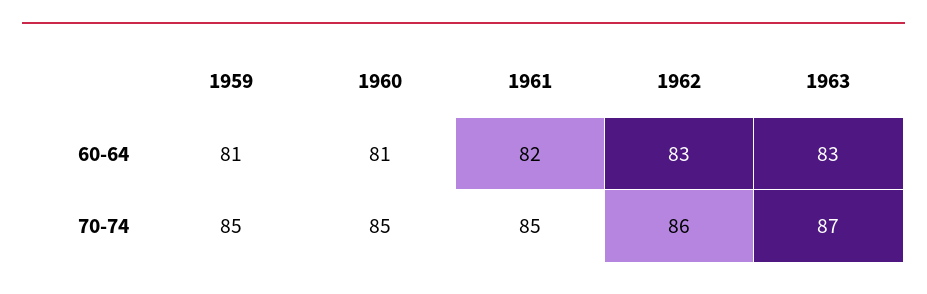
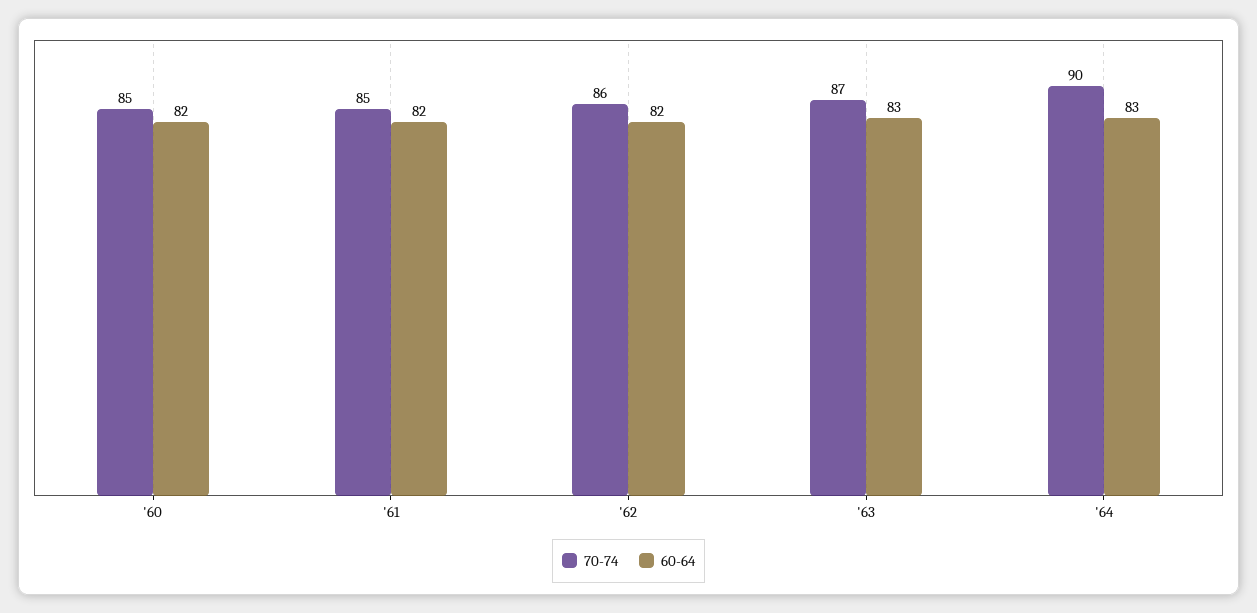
60-64, 1959: 81 -> none
60-64, 1960: 81 -> 82
60-64, 1962: 83 -> 82
70-74, 1959: 85 -> none
70-74, '64: none -> 90
60-64, '64: none -> 83

